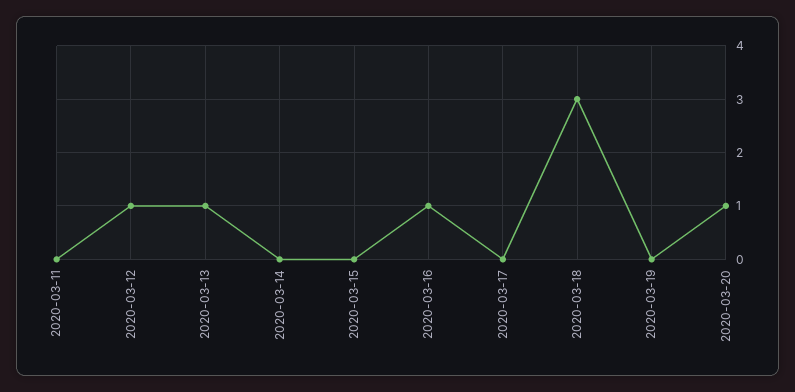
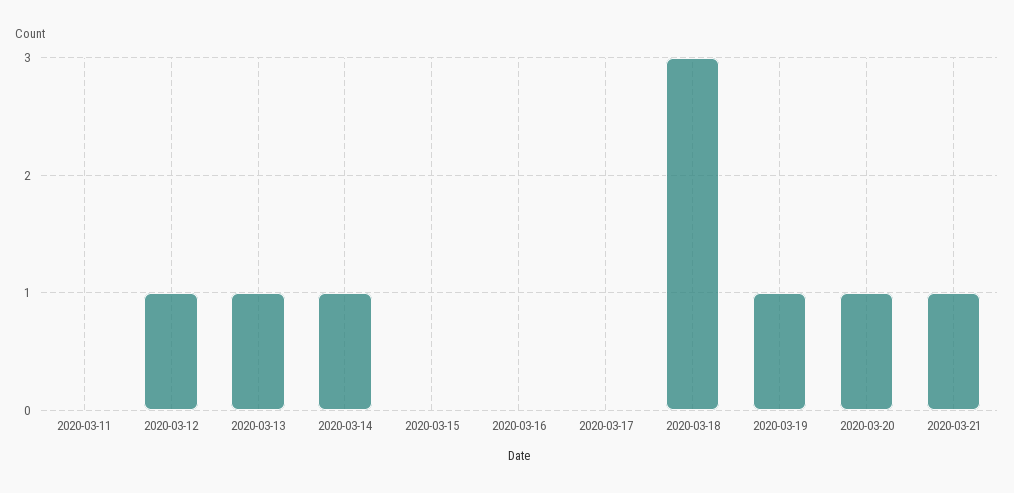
2020-03-14: 0 -> 1
2020-03-16: 1 -> 0
2020-03-19: 0 -> 1
2020-03-21: none -> 1

